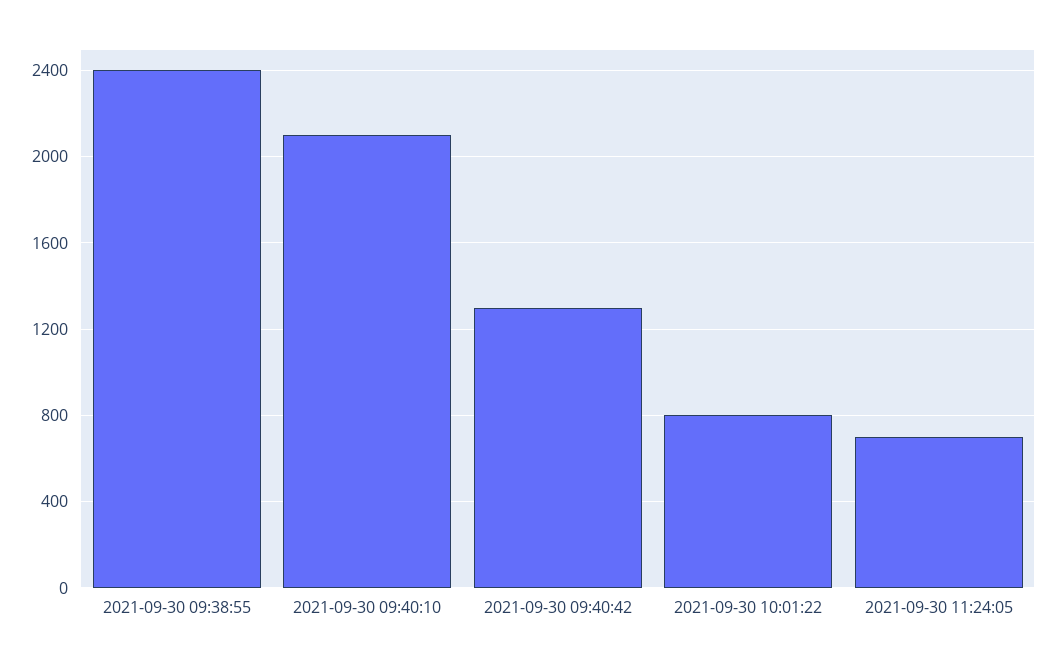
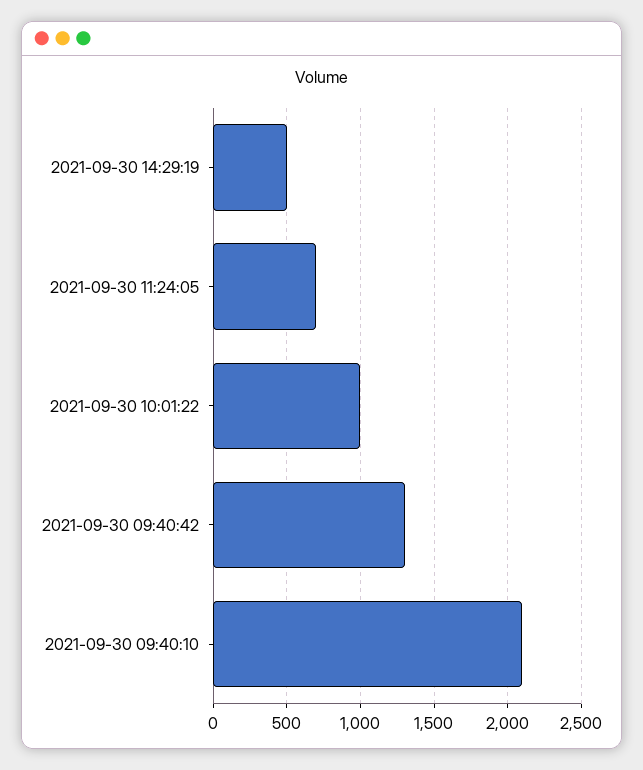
2021-09-30 09:38:55: 2400 -> none
2021-09-30 10:01:22: 800 -> 1000
2021-09-30 14:29:19: none -> 500

